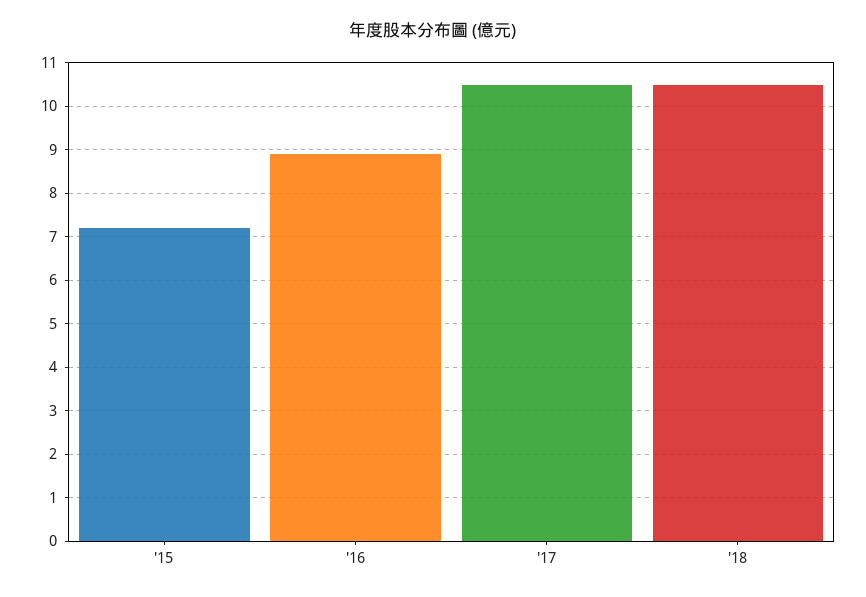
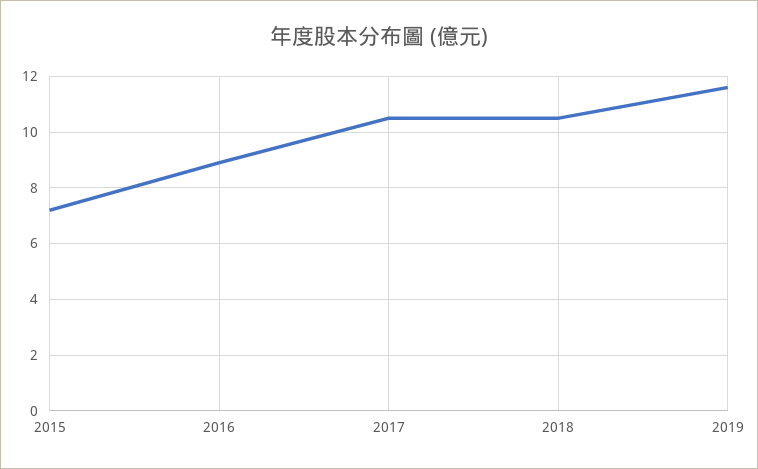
2019: none -> 11.5

